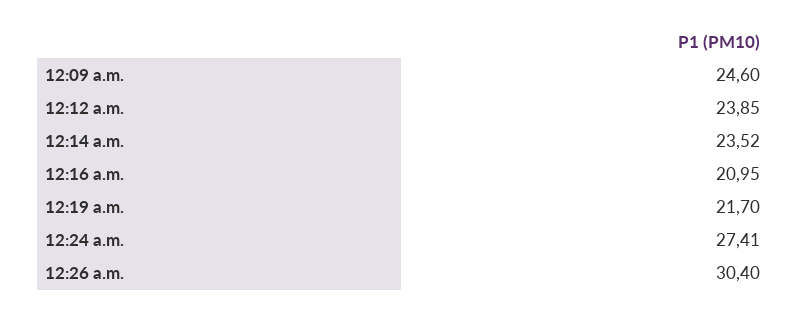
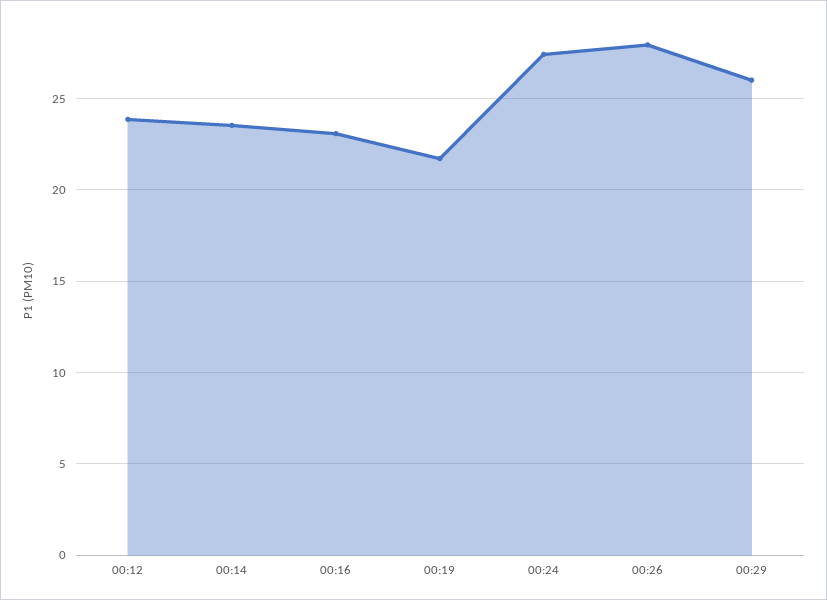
12:09 a.m.: 24.6 -> none
12:16 a.m.: 20.95 -> 23
12:26 a.m.: 30.4 -> 28
00:29: none -> 26

